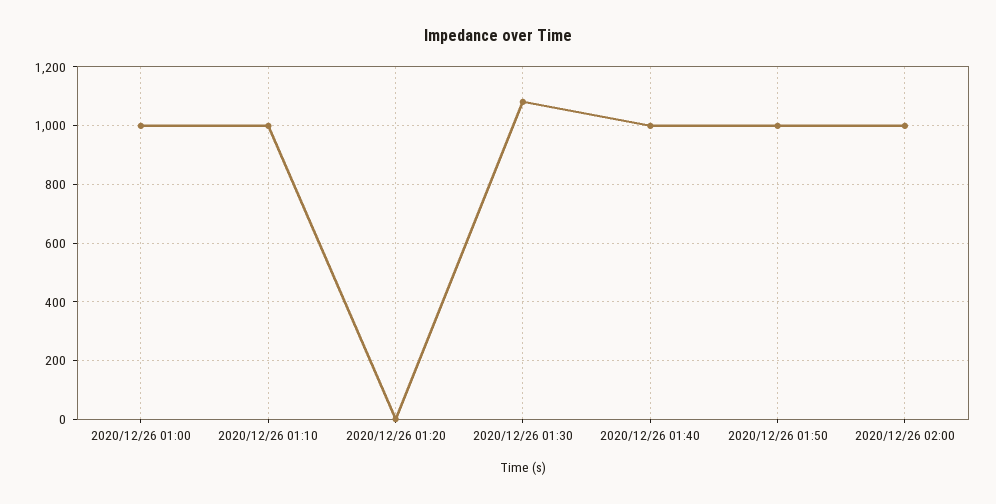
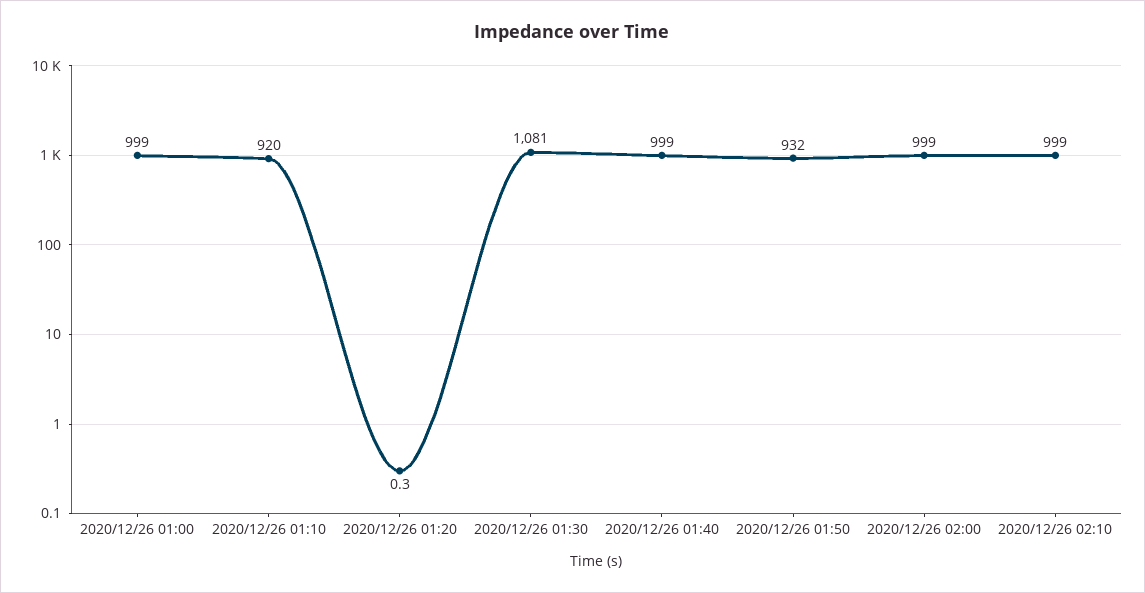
2020/12/26 01:10: 1000 -> 920
2020/12/26 01:50: 1000 -> 932
2020/12/26 02:10: none -> 999

